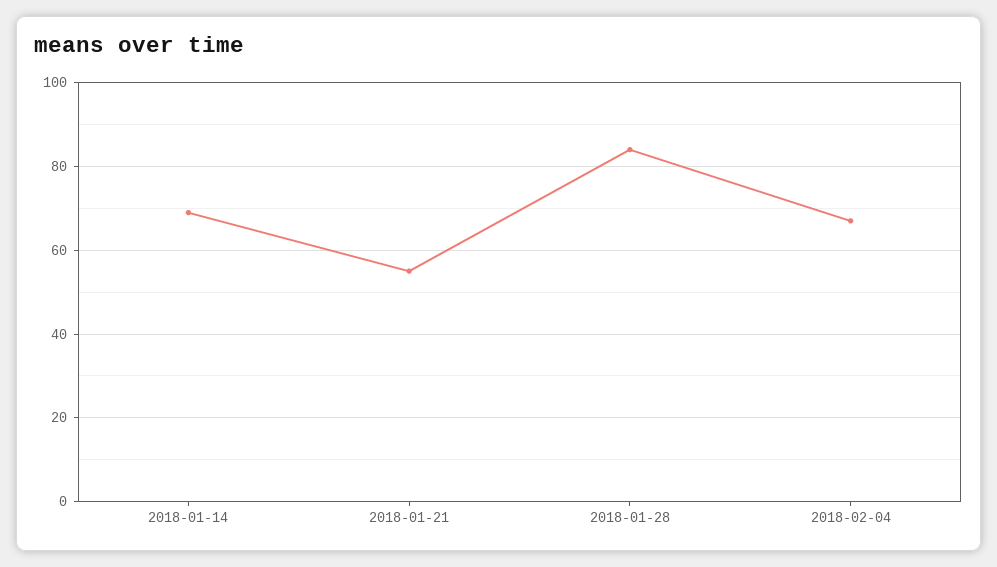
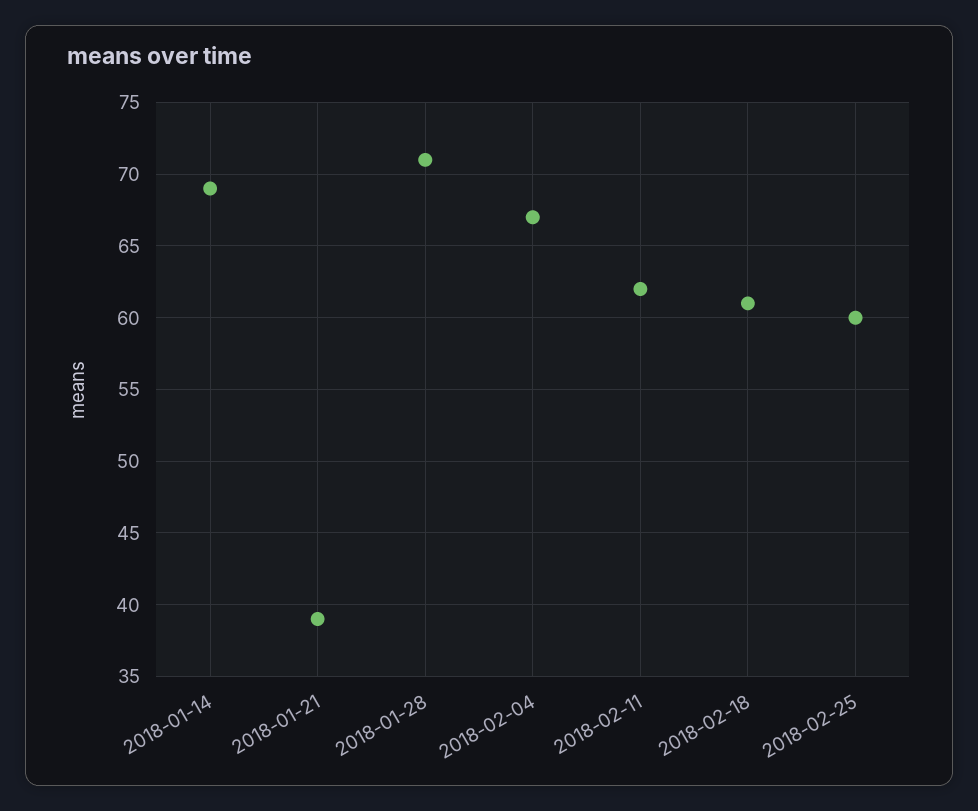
2018-01-21: 55 -> 39
2018-01-28: 85 -> 71
2018-02-11: none -> 62
2018-02-18: none -> 61
2018-02-25: none -> 60

